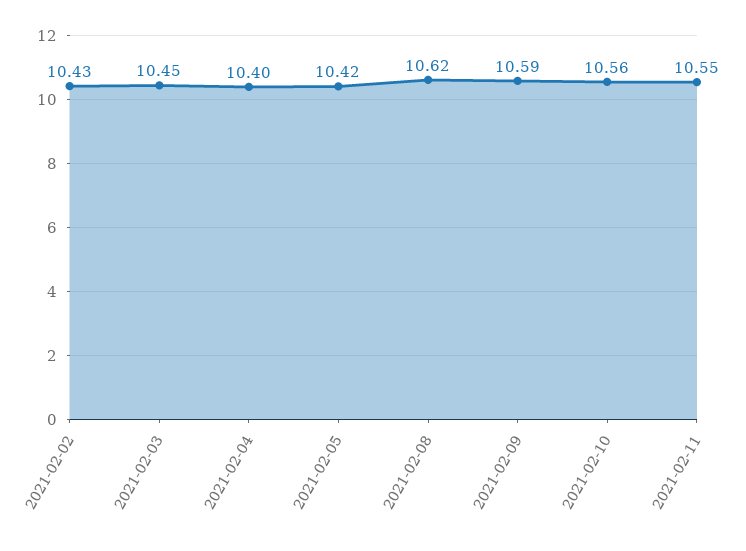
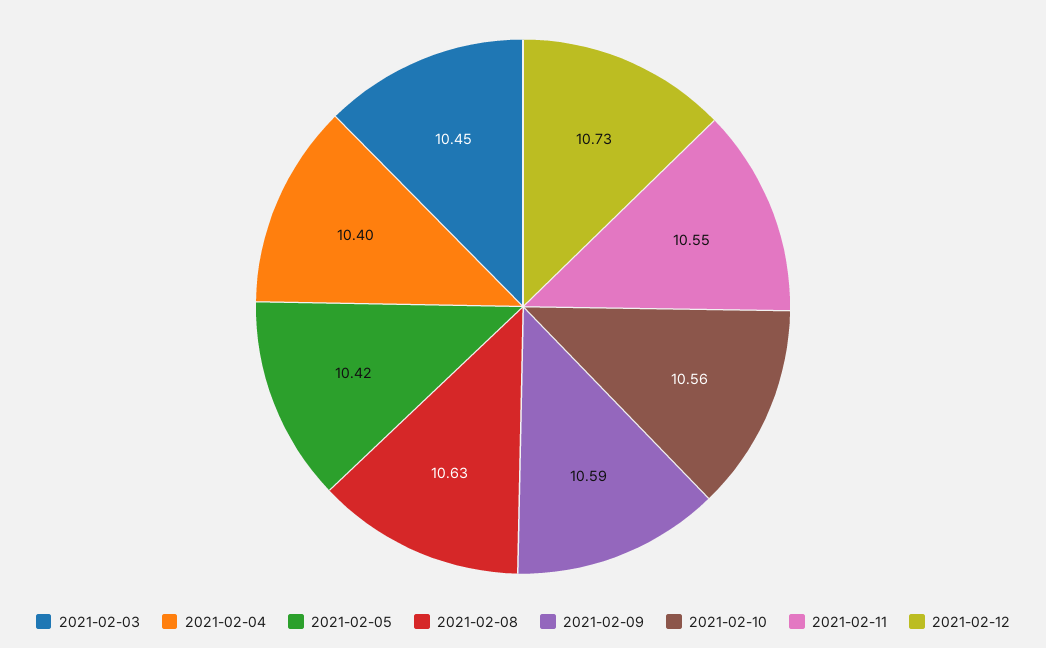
2021-02-02: 10.43 -> none
2021-02-08: 10.62 -> 10.63
2021-02-12: none -> 10.73

